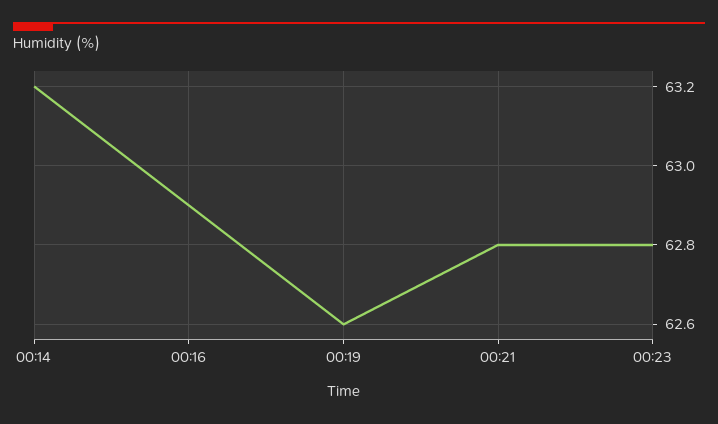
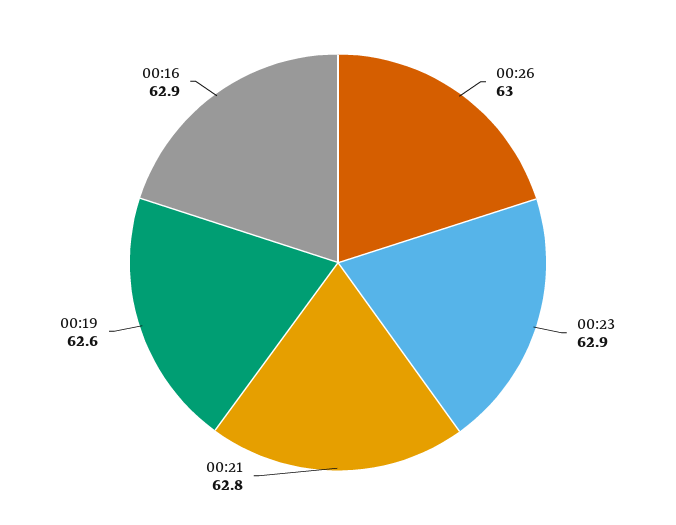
00:14: 63.2 -> none
00:23: 62.8 -> 62.9
00:26: none -> 63

